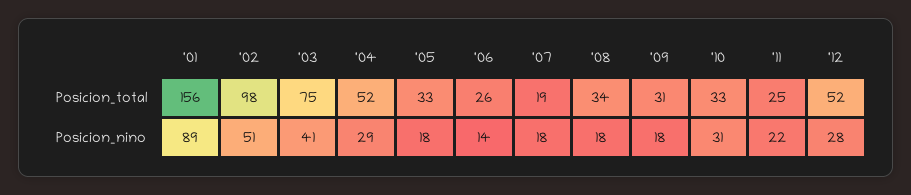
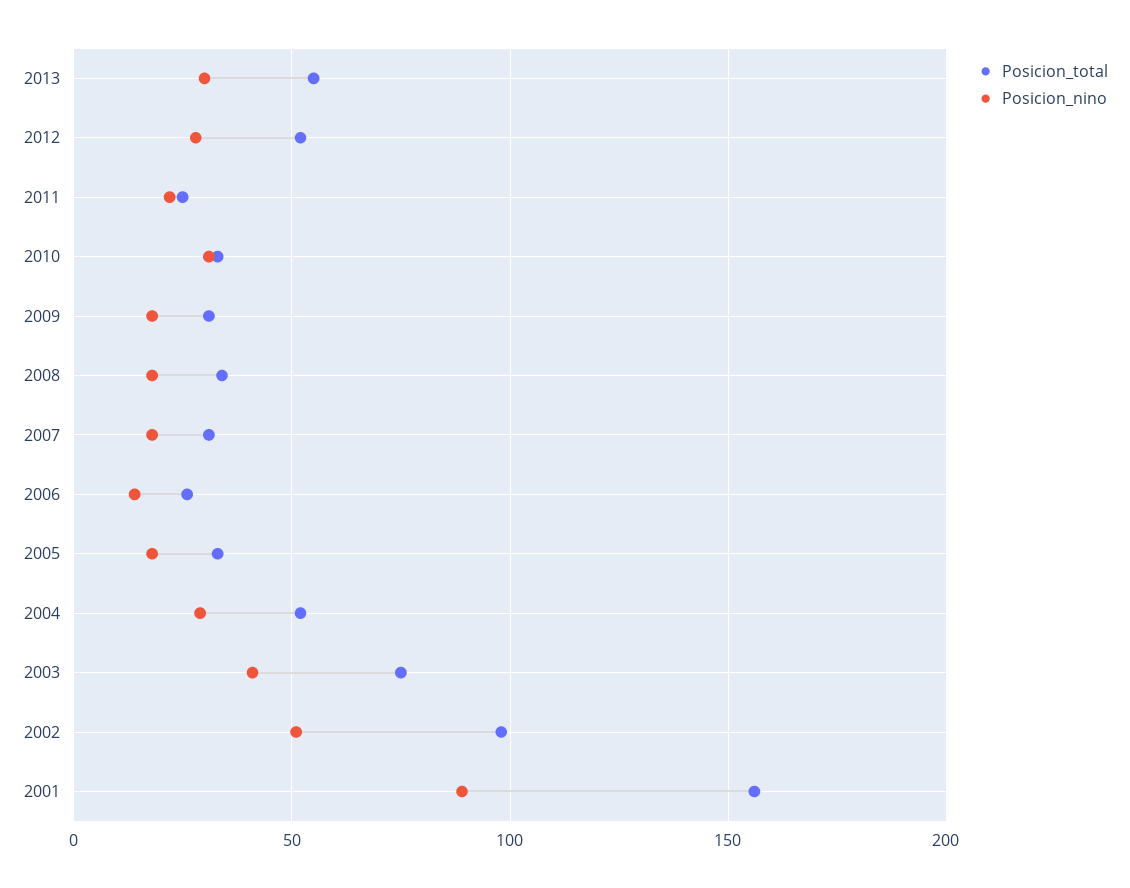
Posicion_total, '07: 19 -> 30
Posicion_total, 2013: none -> 55
Posicion_nino, 2013: none -> 30

